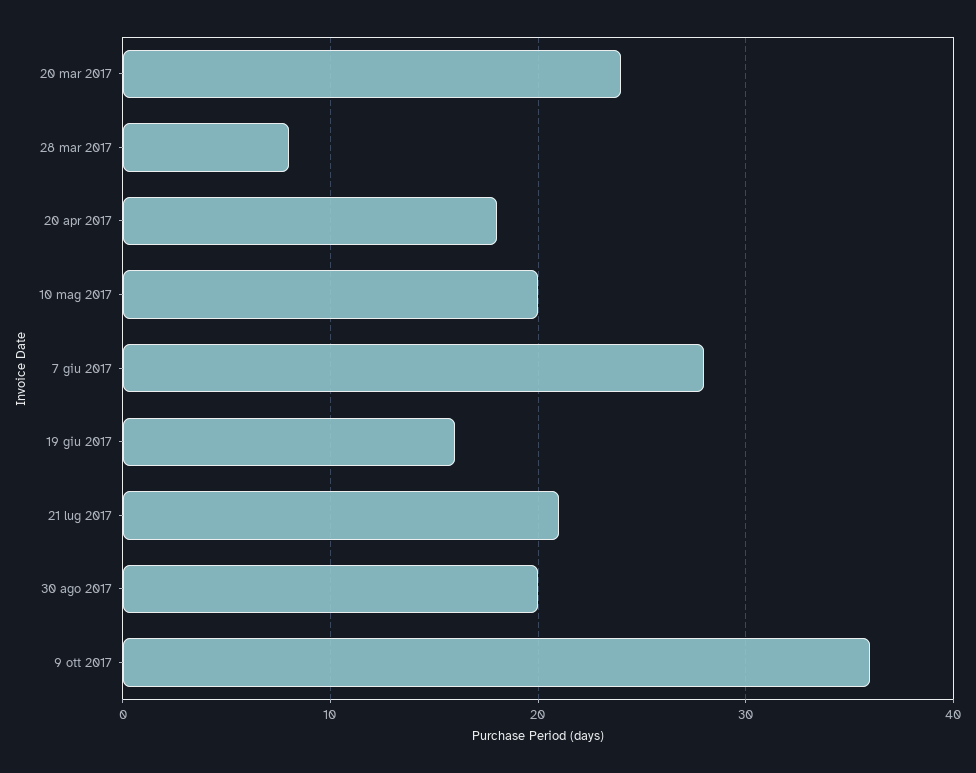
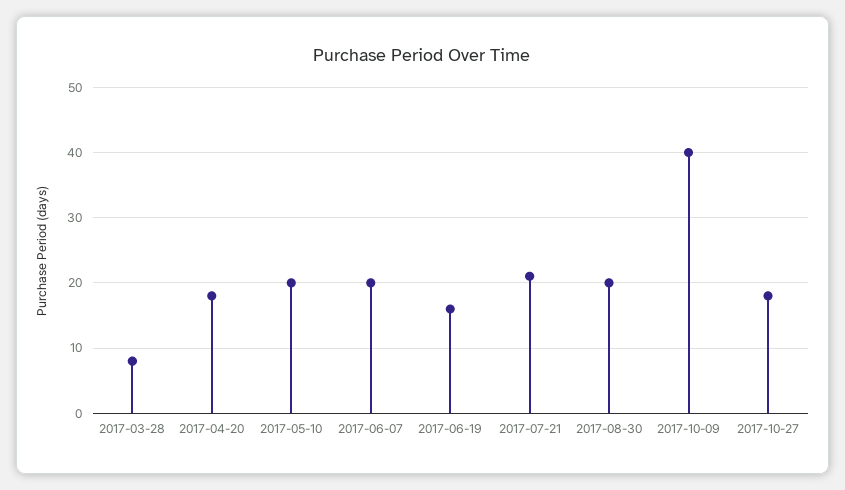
20 mar 2017: 24 -> none
7 giu 2017: 28 -> 20
9 ott 2017: 36 -> 40
2017-10-27: none -> 18

